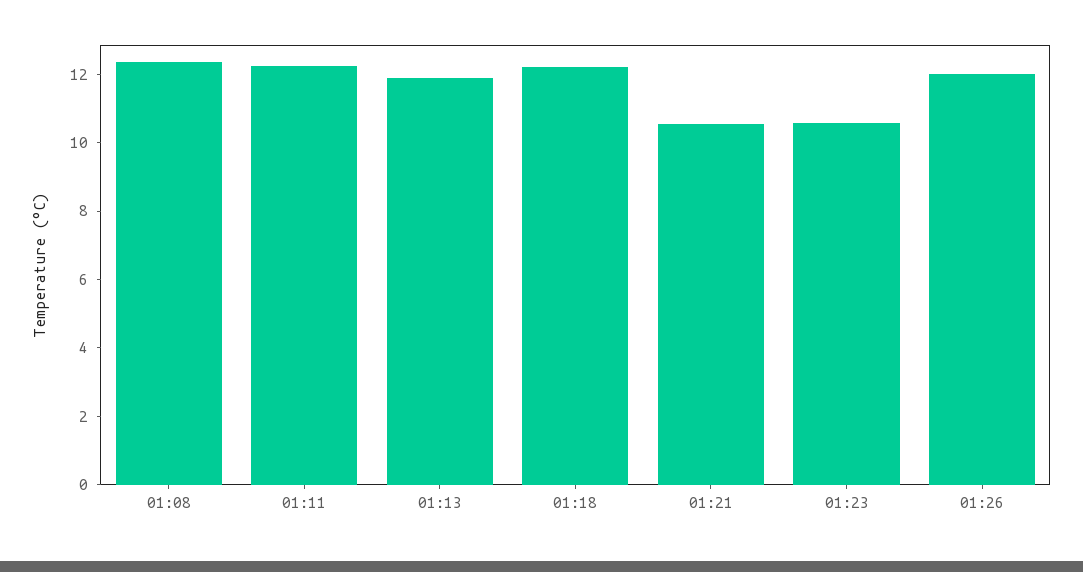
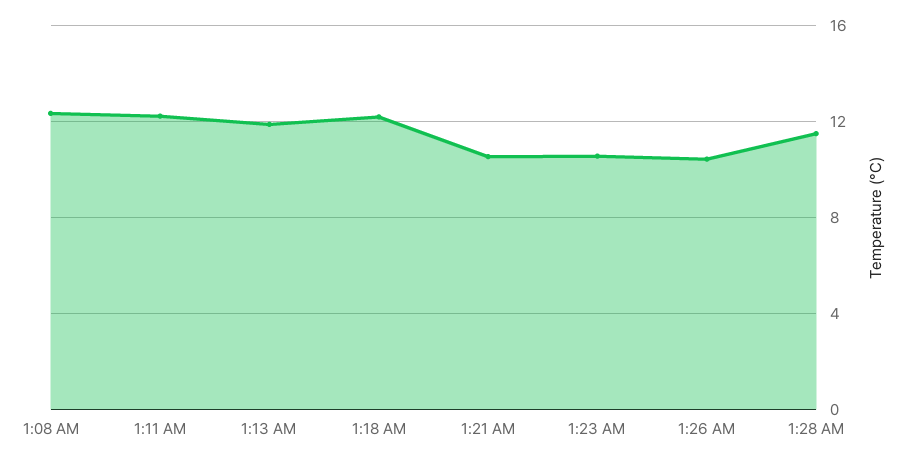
01:26: 12 -> 10.5
1:28 AM: none -> 11.5

